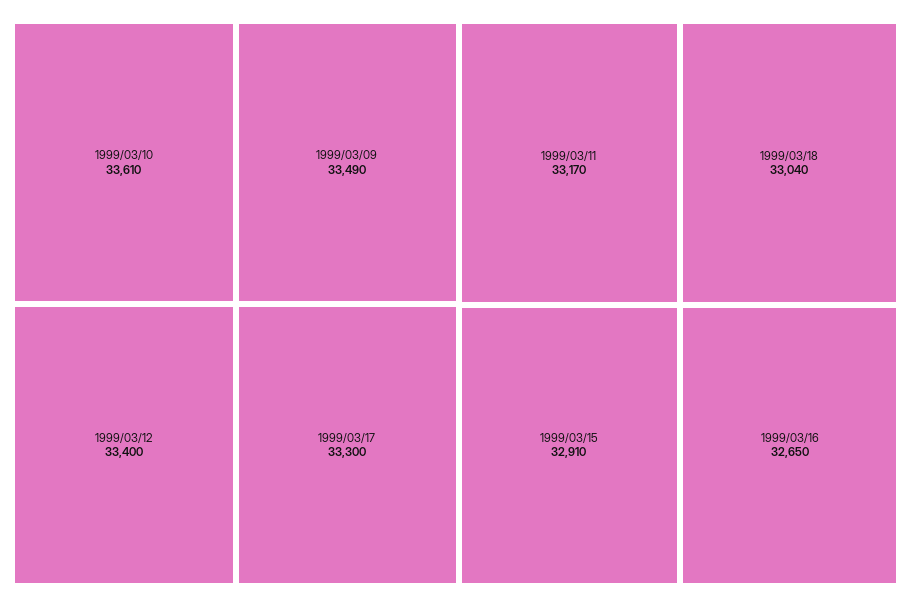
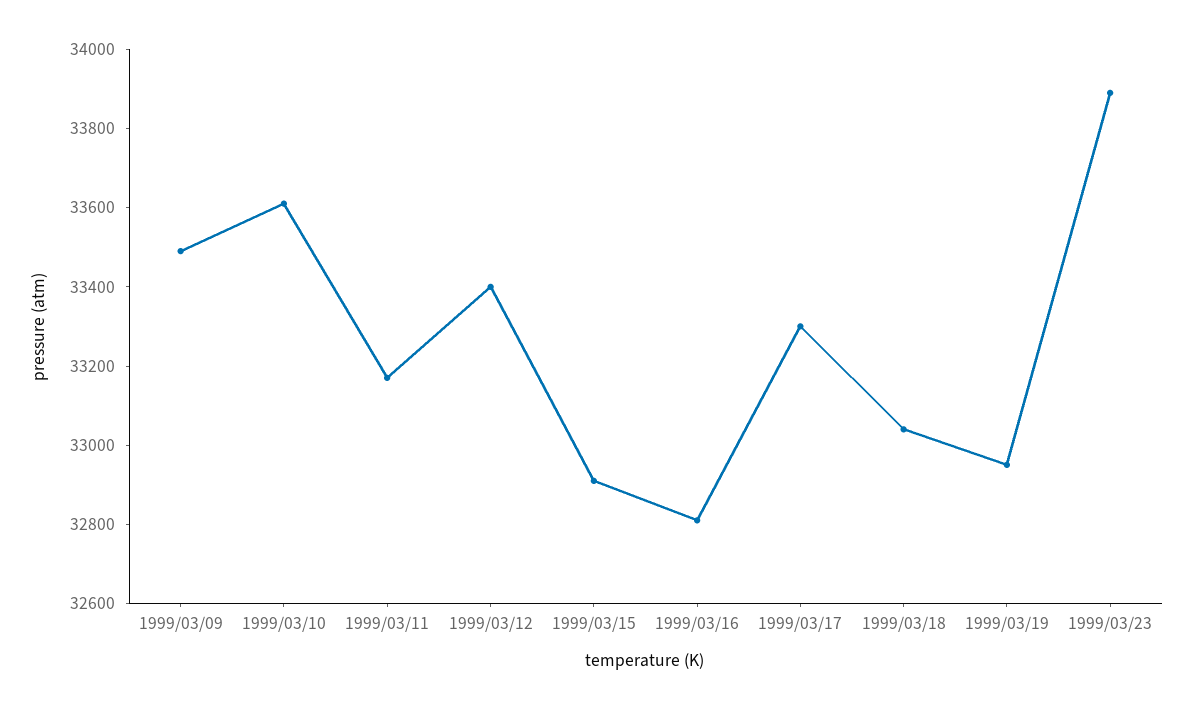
1999/03/16: 32650 -> 32800
1999/03/19: none -> 32950
1999/03/23: none -> 33900

